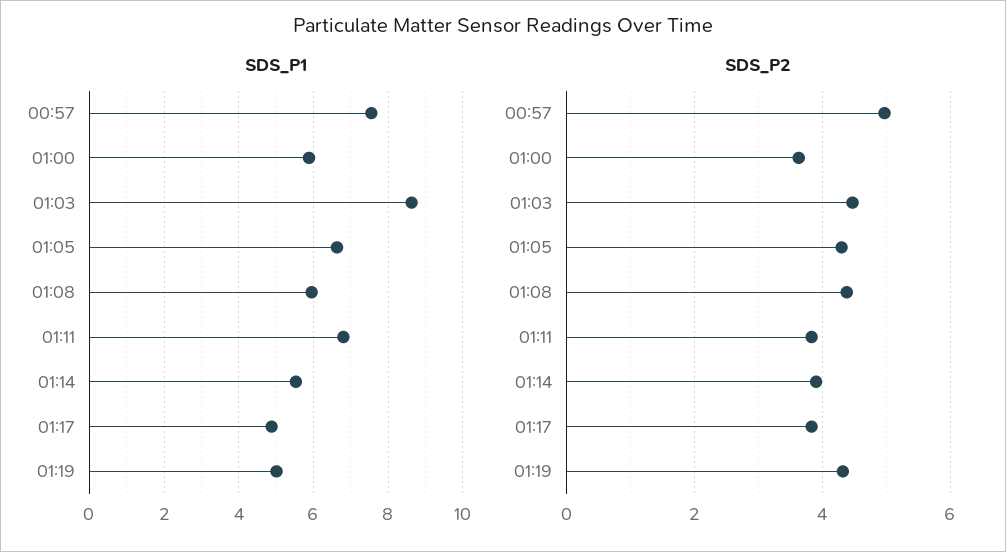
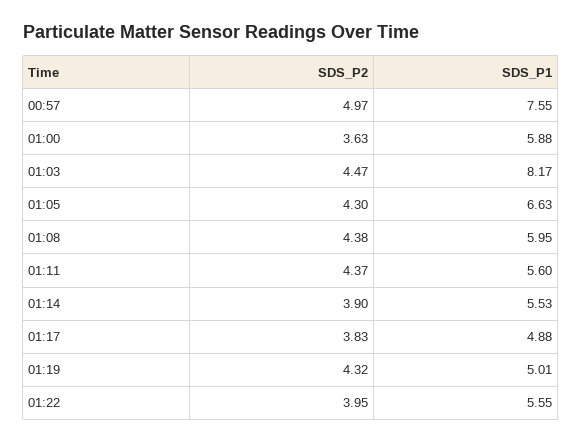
SDS_P1, 01:03: 8.6 -> 8.17
SDS_P1, 01:11: 6.8 -> 5.6
SDS_P2, 01:11: 3.8 -> 4.37
SDS_P2, 01:22: none -> 3.95
SDS_P1, 01:22: none -> 5.55

